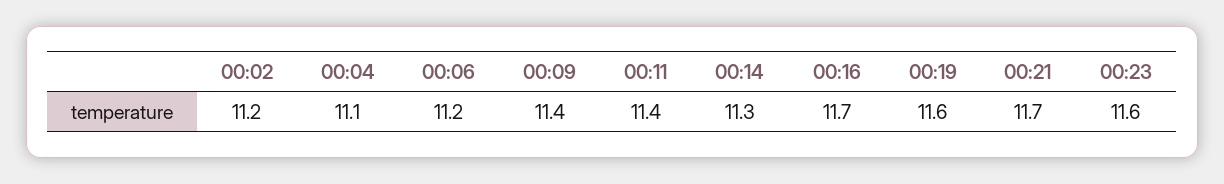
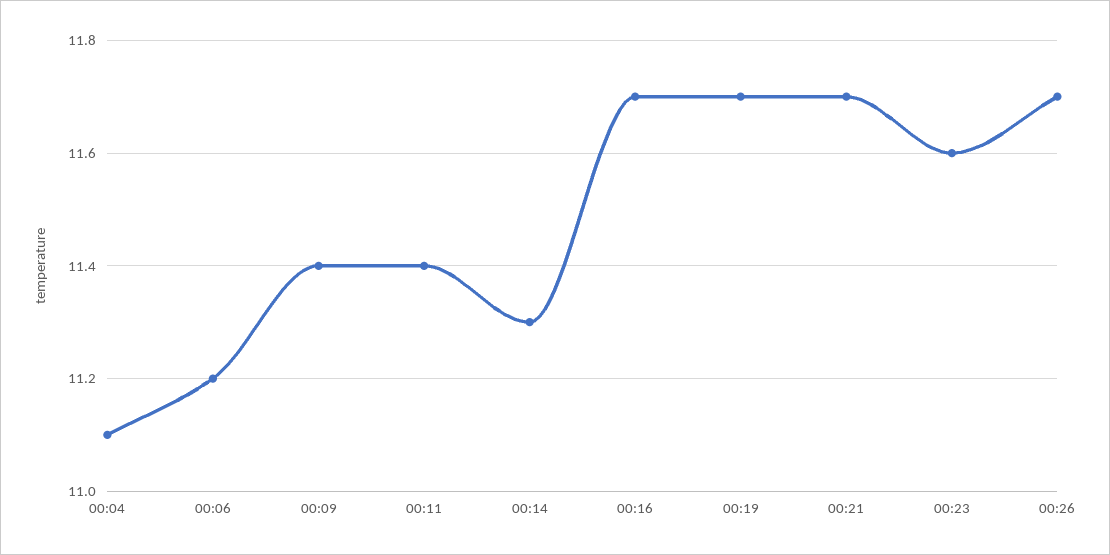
00:02: 11.2 -> none
00:19: 11.6 -> 11.7
00:26: none -> 11.7

